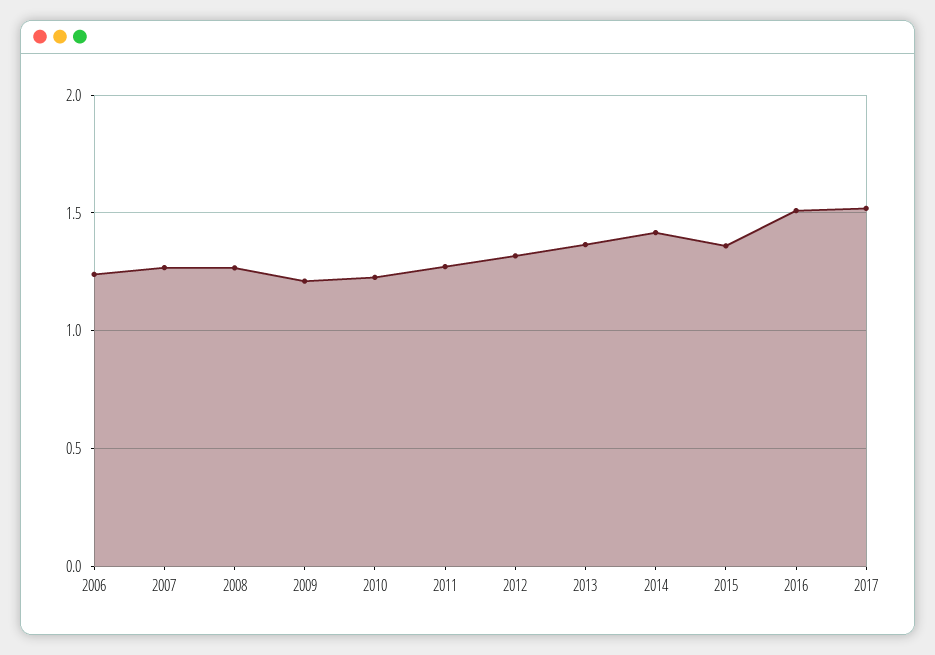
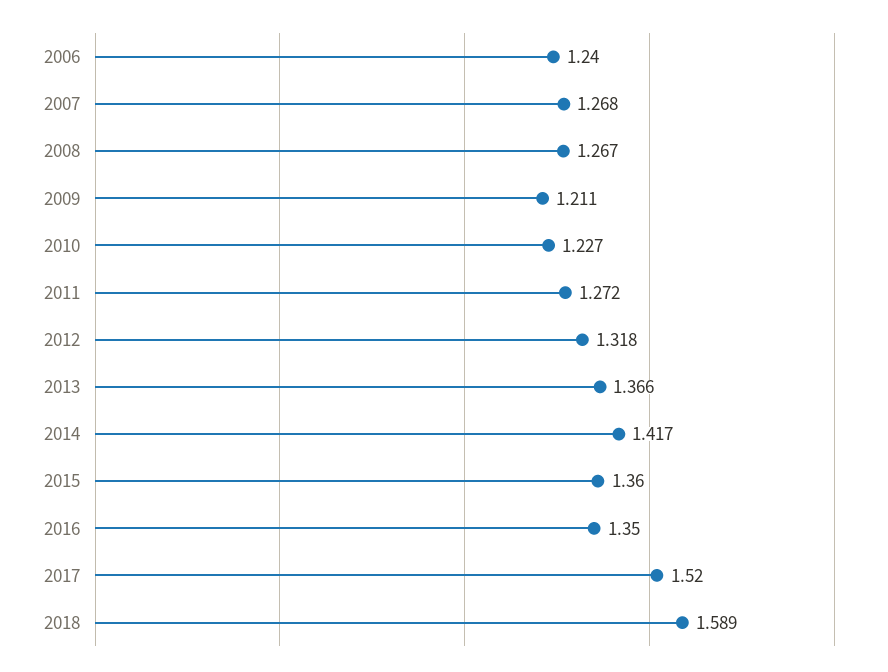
2016: 1.5 -> 1.35
2018: none -> 1.589

